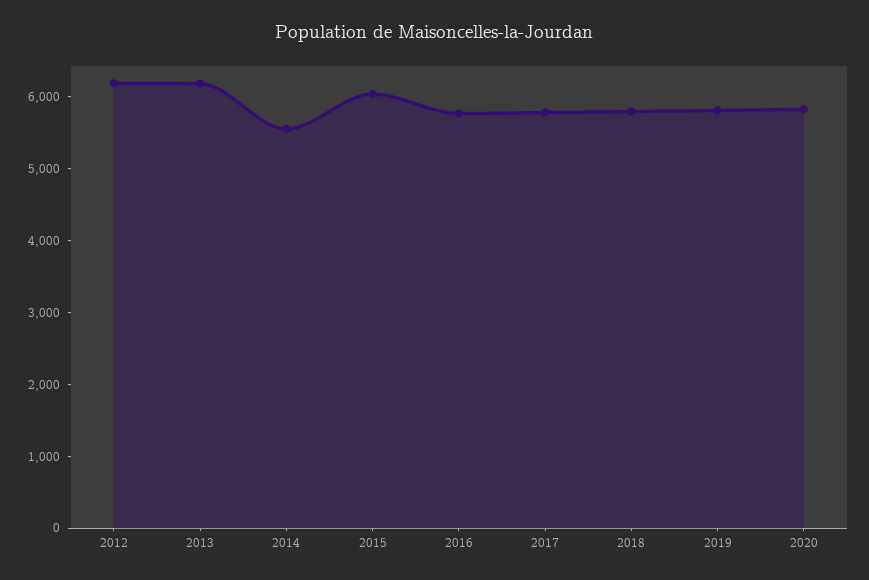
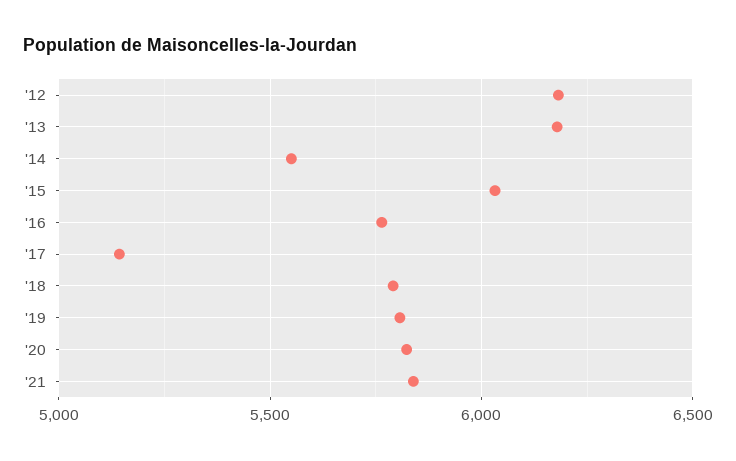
2017: 5800 -> 5150
'21: none -> 5850

